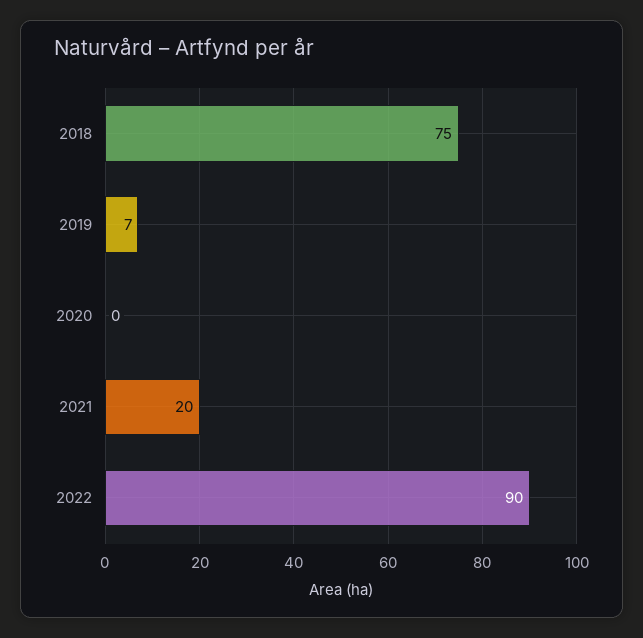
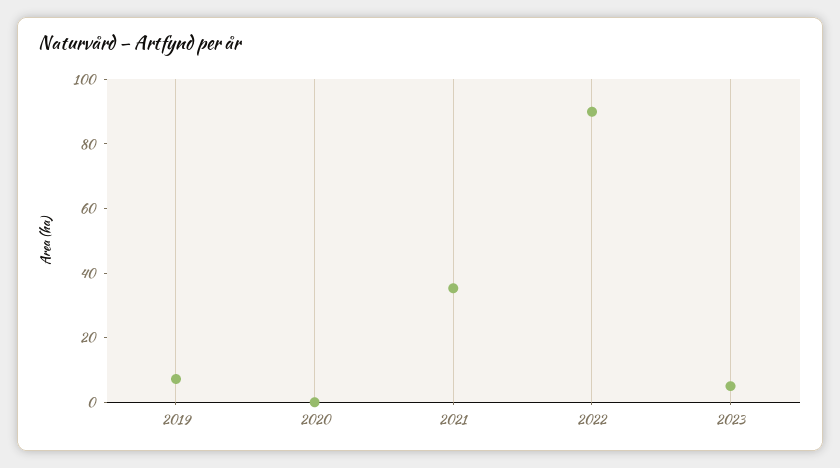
2018: 75 -> none
2021: 20 -> 35
2023: none -> 5

